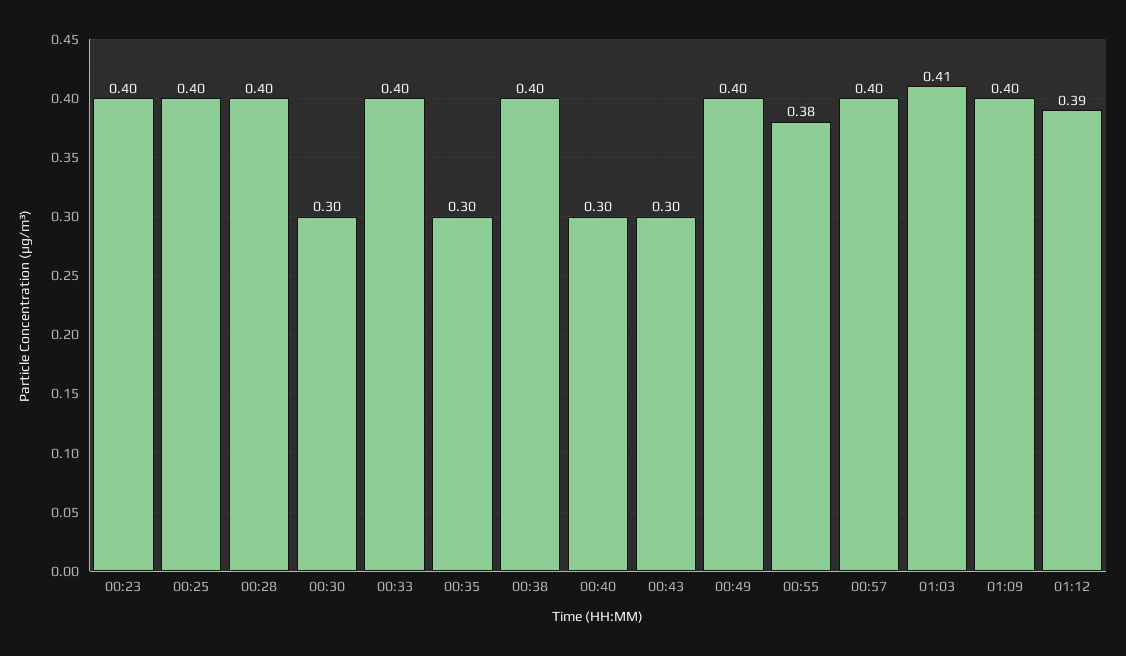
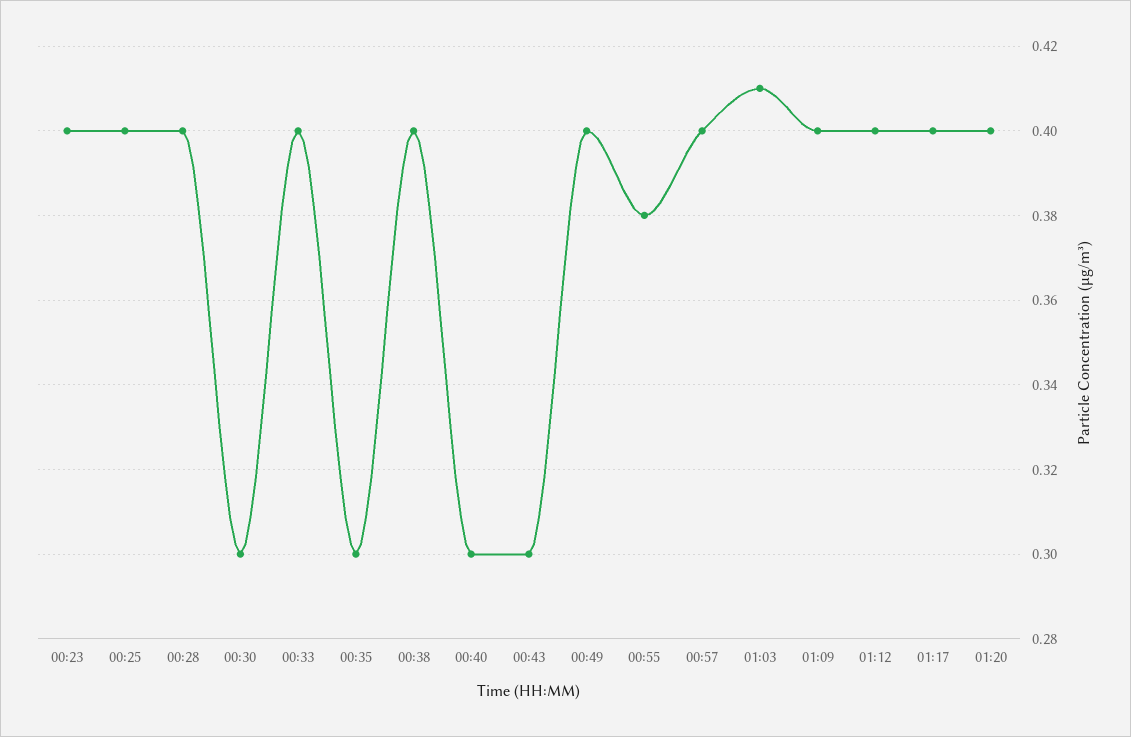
01:12: 0.39 -> 0.4
01:17: none -> 0.4
01:20: none -> 0.4

